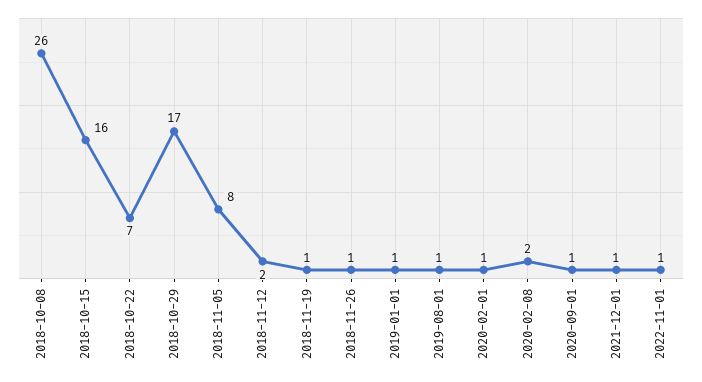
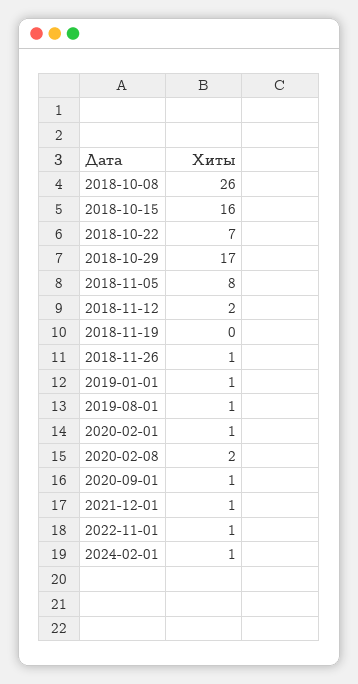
2018-11-19: 1 -> 0
2024-02-01: none -> 1

